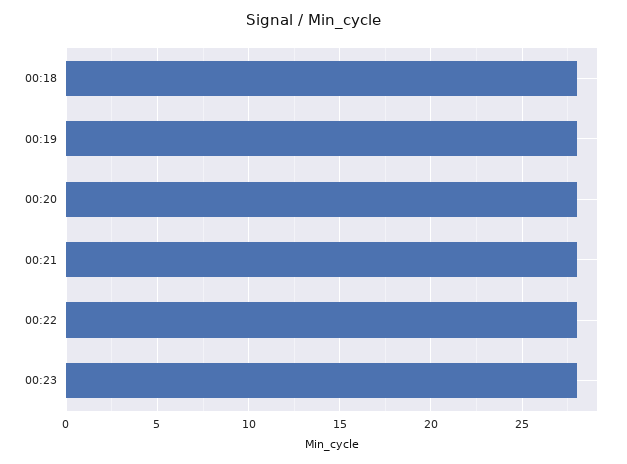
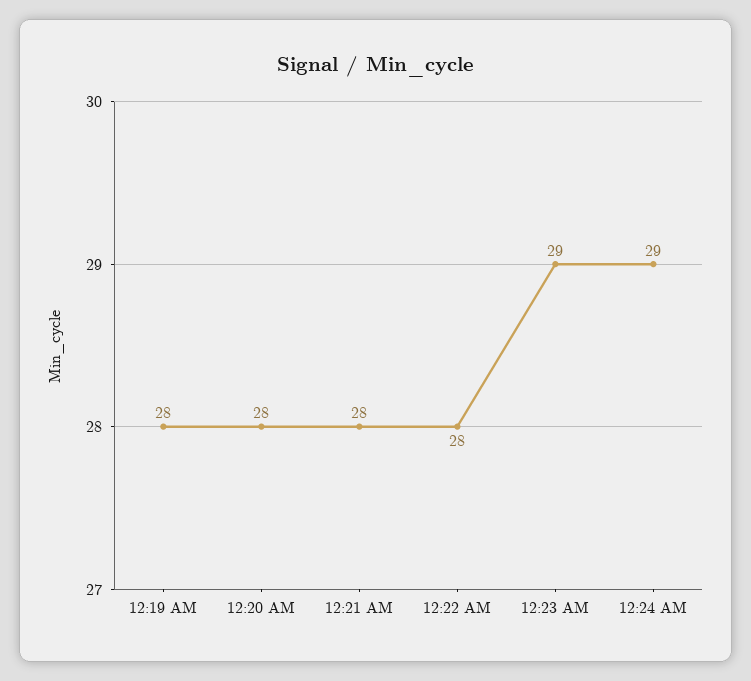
00:18: 28 -> none
00:23: 28 -> 29
12:24 AM: none -> 29

